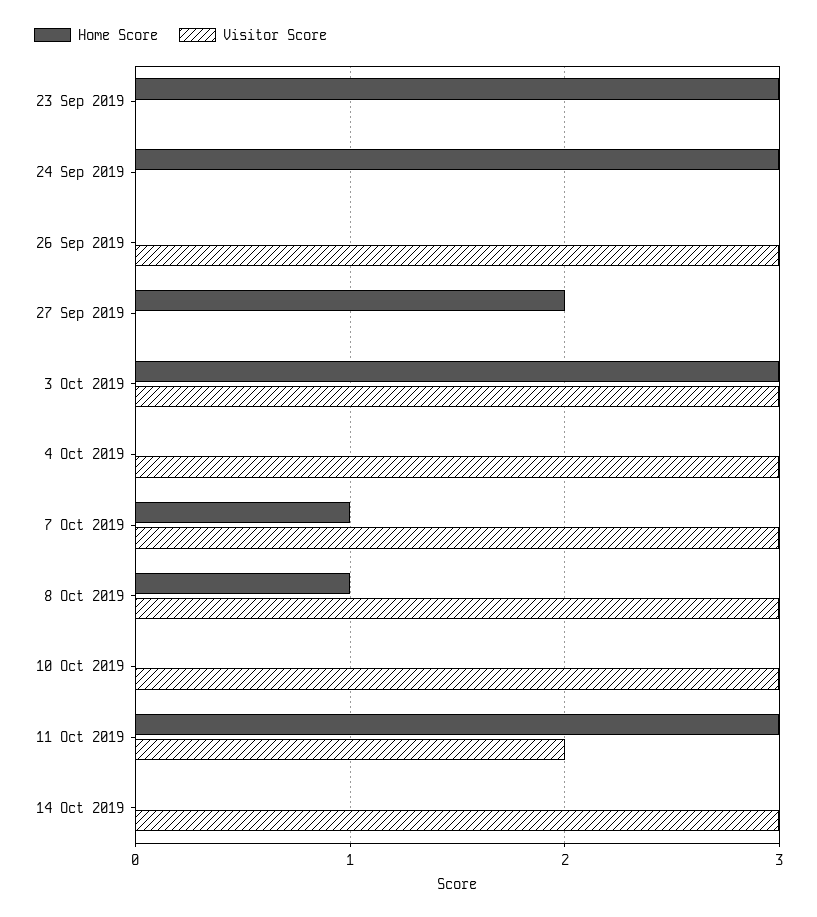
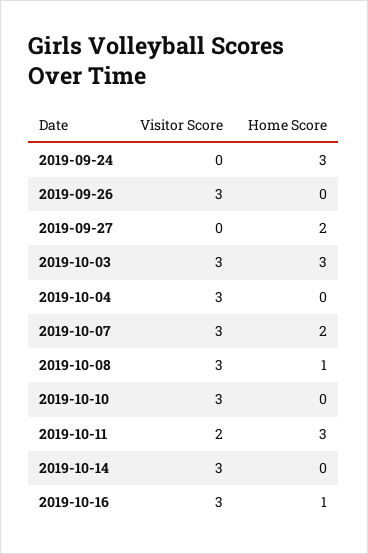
Home Score, 23 Sep 2019: 3 -> none
Visitor Score, 23 Sep 2019: 0 -> none
Home Score, 7 Oct 2019: 1 -> 2
Visitor Score, 2019-10-16: none -> 3
Home Score, 2019-10-16: none -> 1

